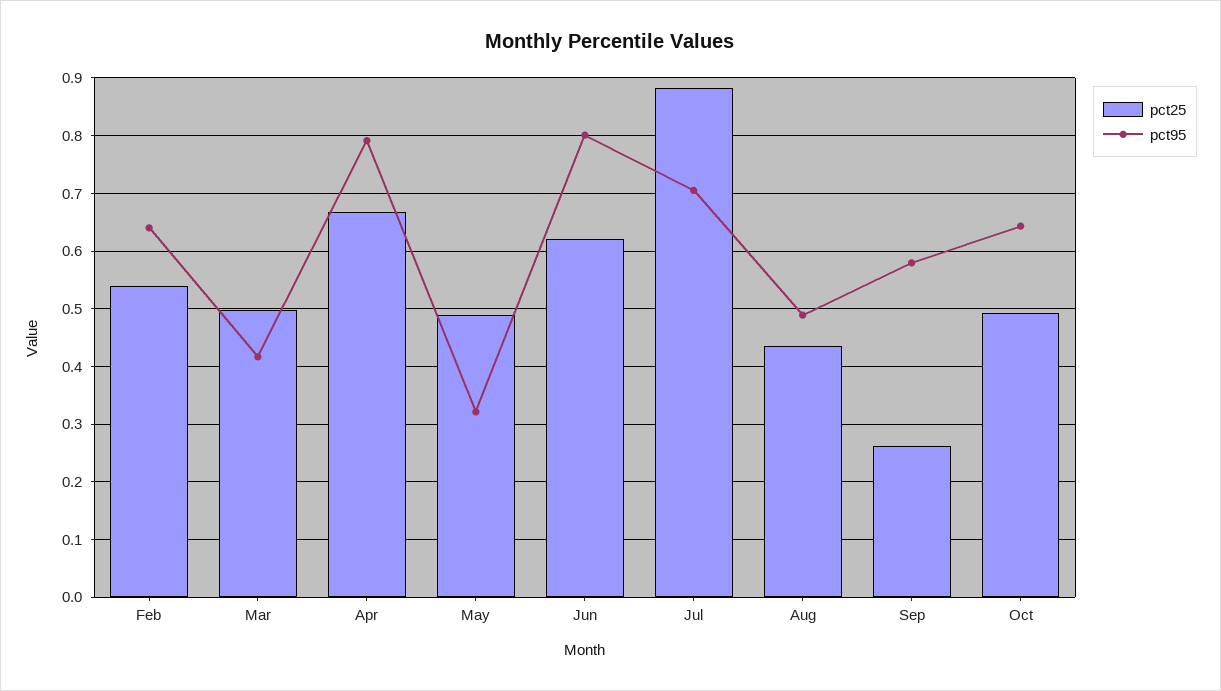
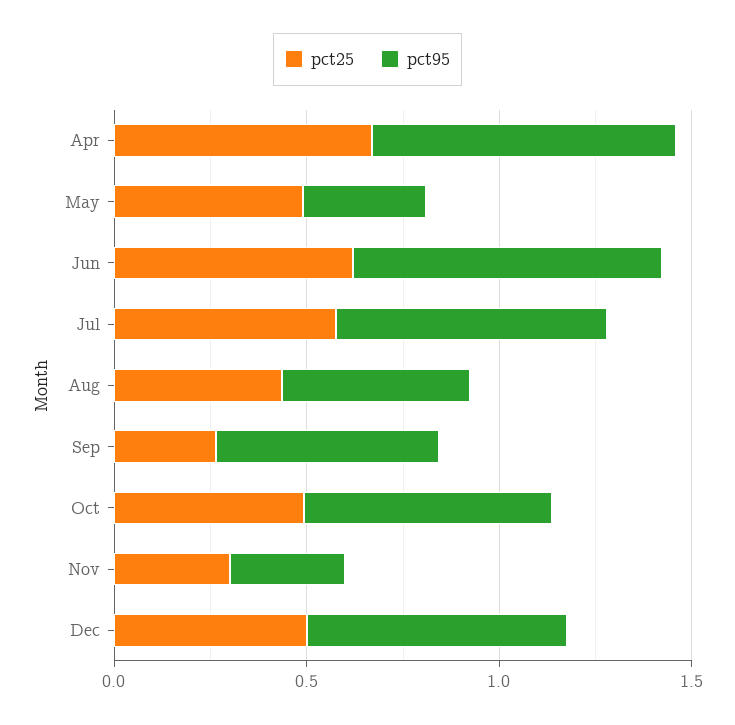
pct25, Feb: 0.54 -> none
pct95, Feb: 0.64 -> none
pct25, Mar: 0.5 -> none
pct95, Mar: 0.42 -> none
pct25, Jul: 0.88 -> 0.6
pct25, Nov: none -> 0.3
pct95, Nov: none -> 0.3
pct25, Dec: none -> 0.5
pct95, Dec: none -> 0.7

